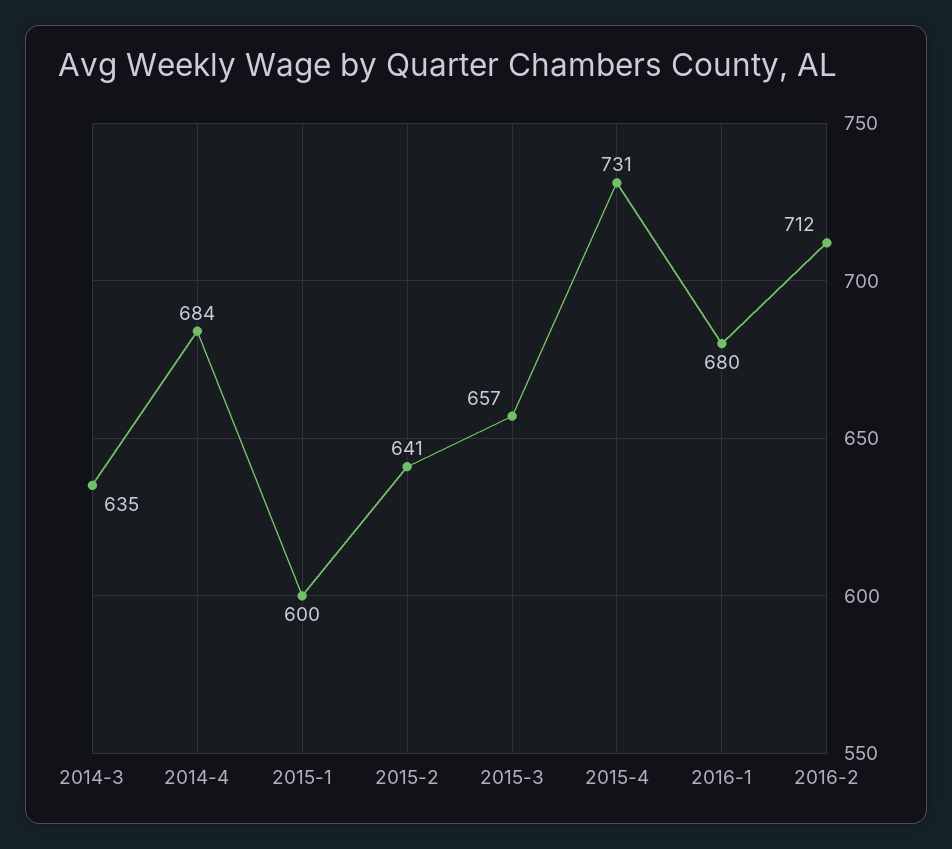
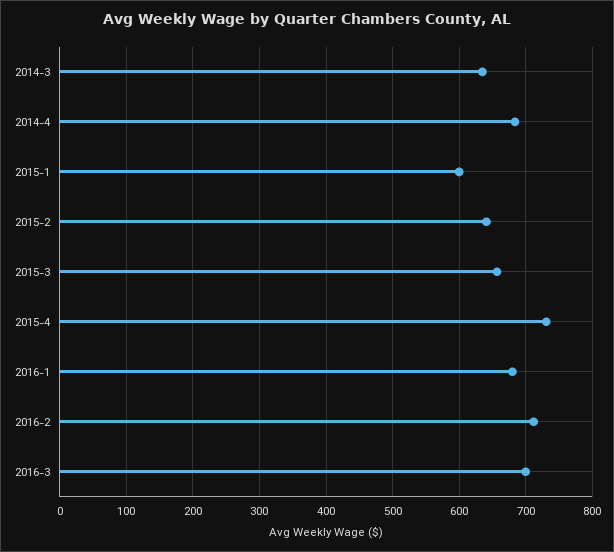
2016-3: none -> 700

